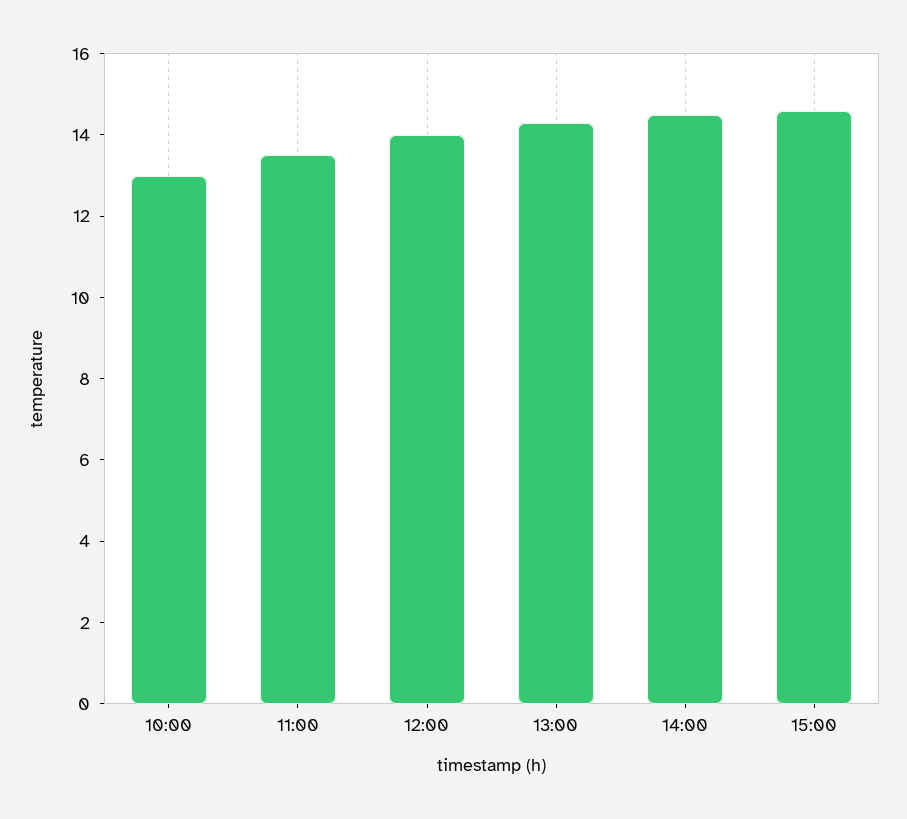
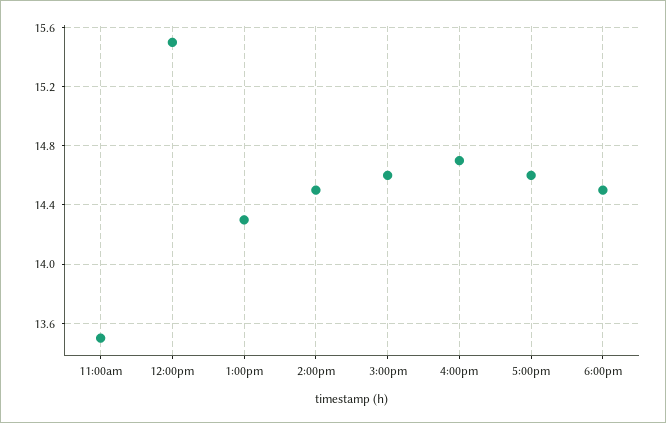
10:00: 13 -> none
12:00: 14 -> 15.5
4:00pm: none -> 14.7
5:00pm: none -> 14.6
6:00pm: none -> 14.5

